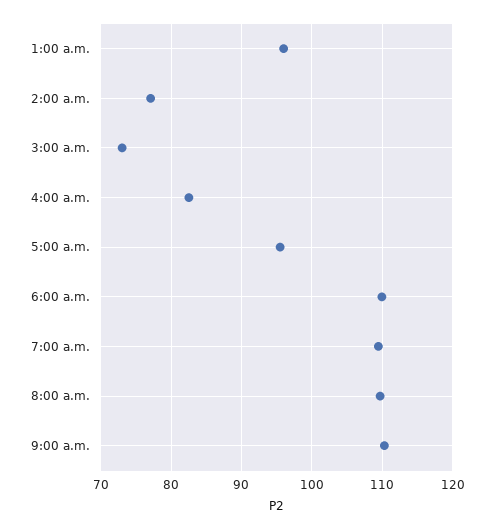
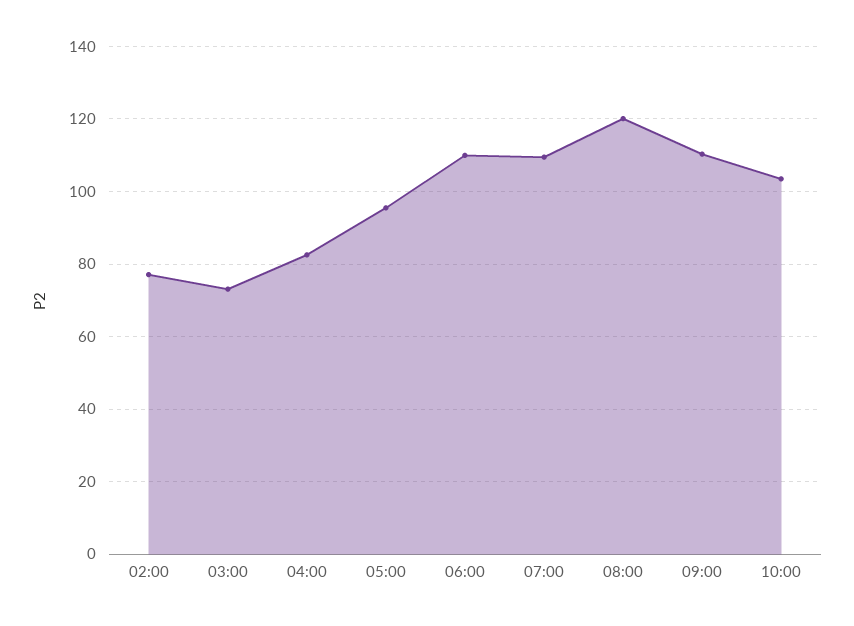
1:00 a.m.: 96 -> none
8:00 a.m.: 110 -> 120
10:00: none -> 104

